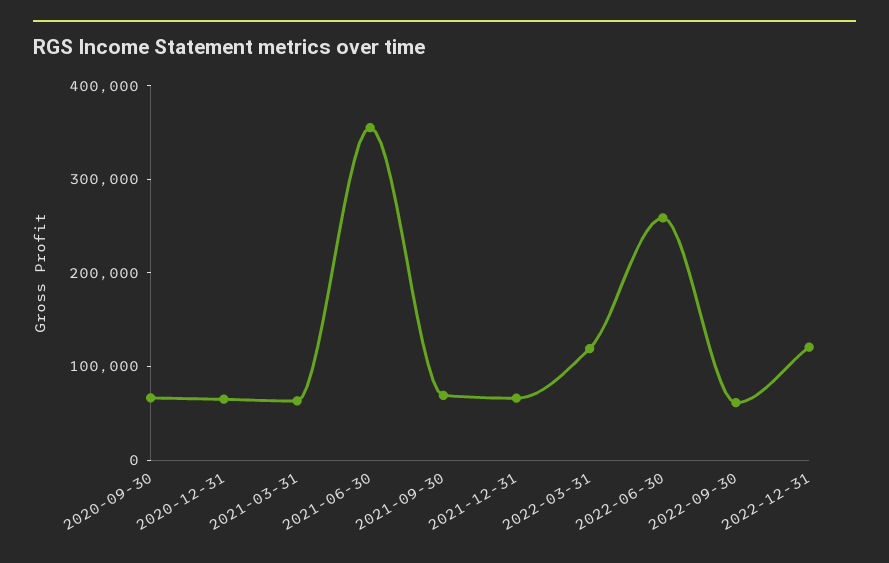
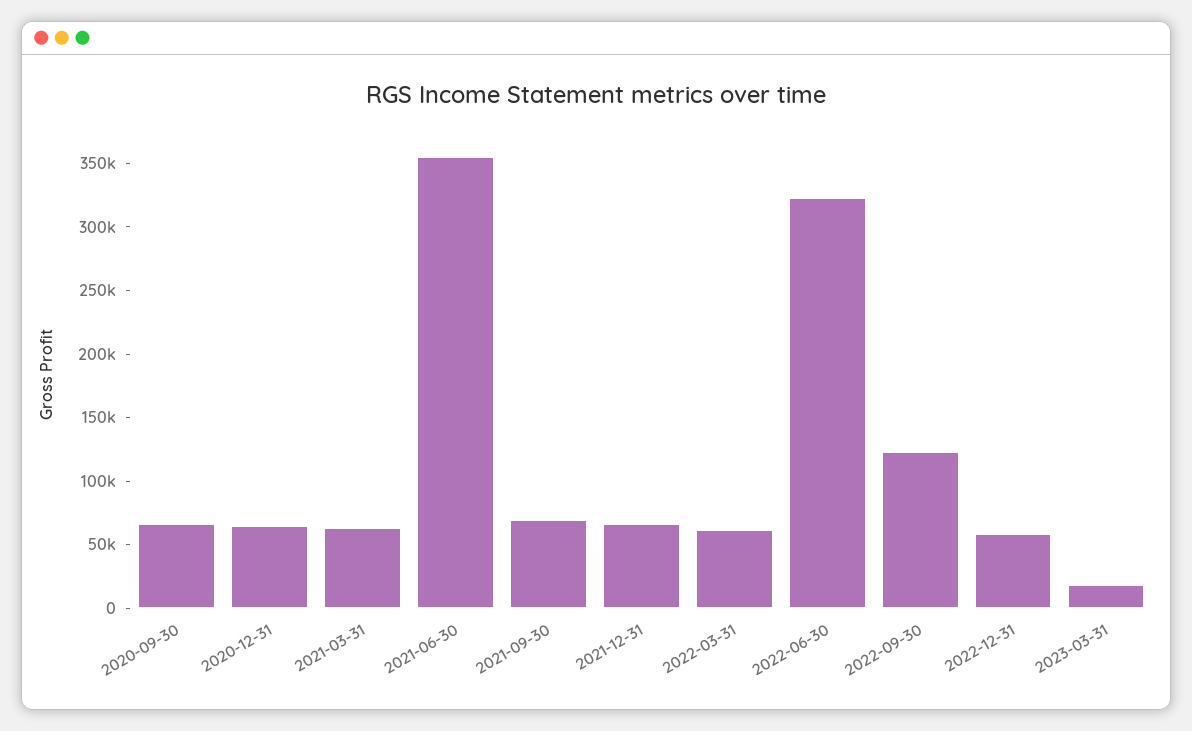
2022-03-31: 120000 -> 60000
2022-06-30: 260000 -> 320000
2022-09-30: 60000 -> 120000
2022-12-31: 120000 -> 60000
2023-03-31: none -> 20000

